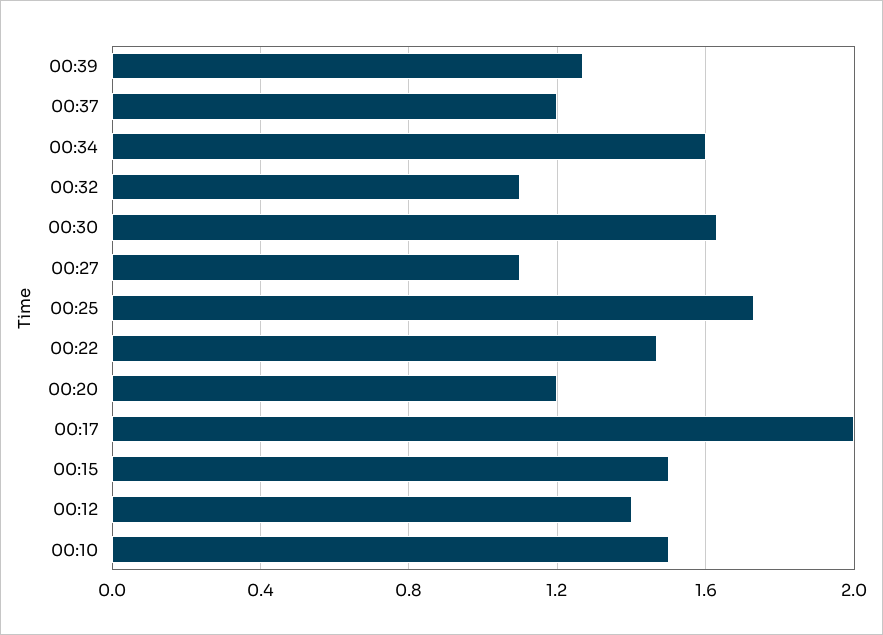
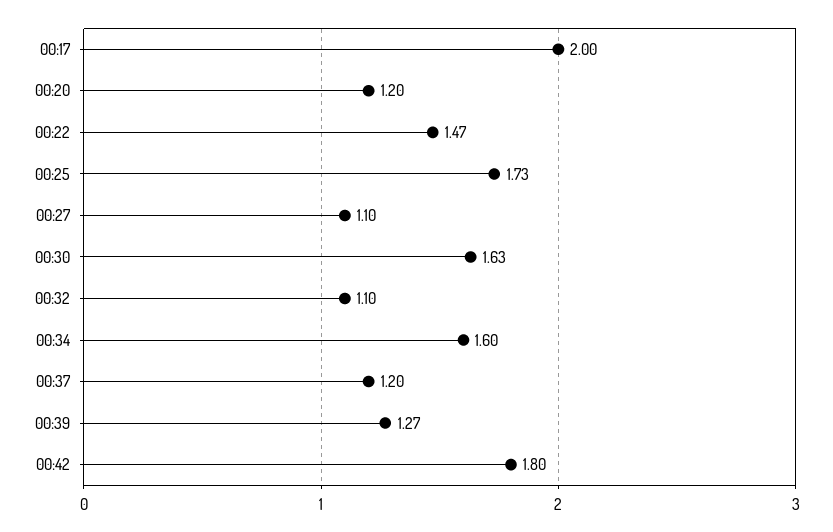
00:15: 1.5 -> none
00:12: 1.4 -> none
00:10: 1.5 -> none
00:42: none -> 1.8

